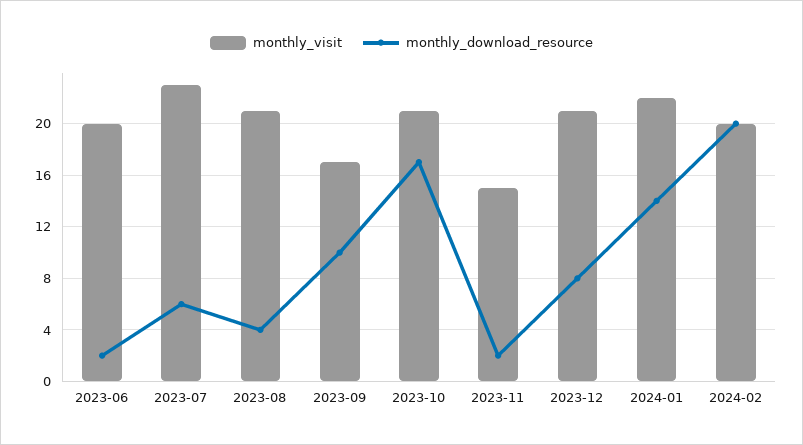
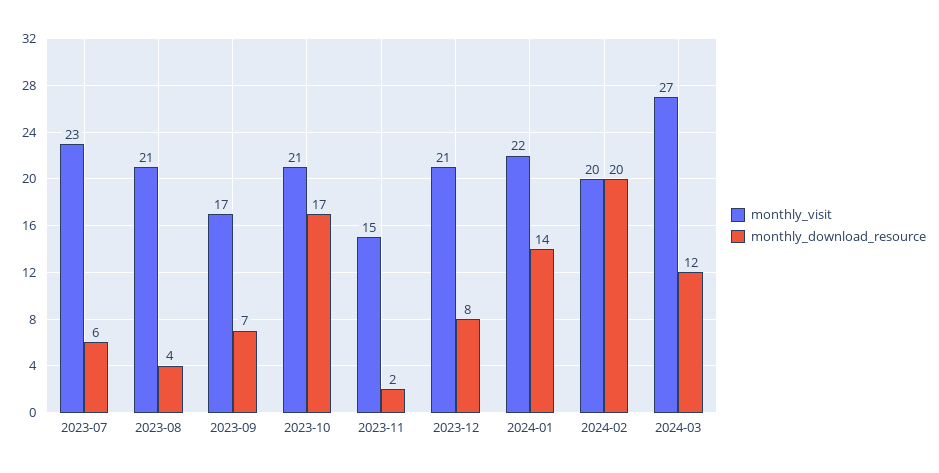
monthly_visit, 2023-06: 20 -> none
monthly_download_resource, 2023-06: 2 -> none
monthly_download_resource, 2023-09: 10 -> 7
monthly_visit, 2024-03: none -> 27
monthly_download_resource, 2024-03: none -> 12

